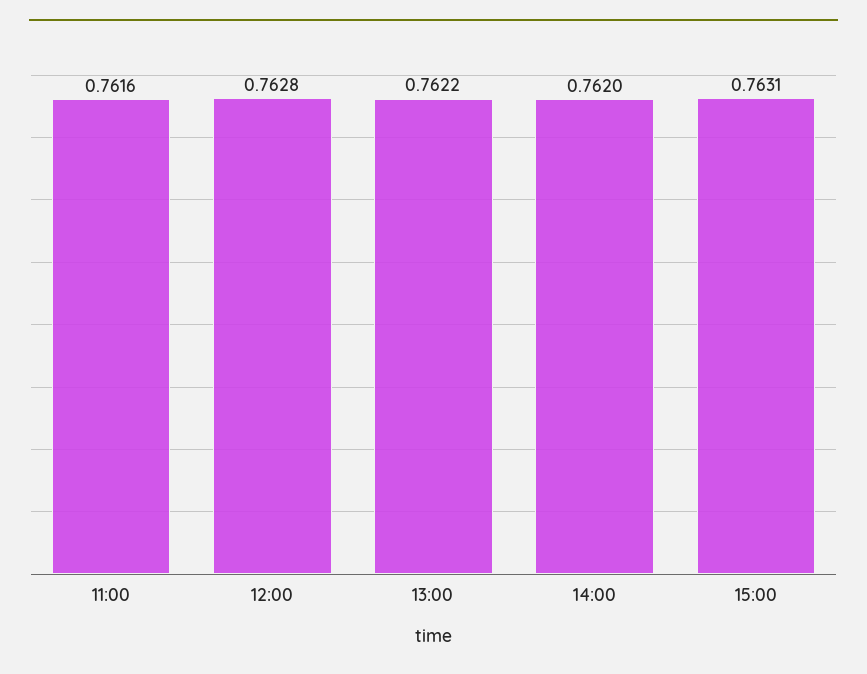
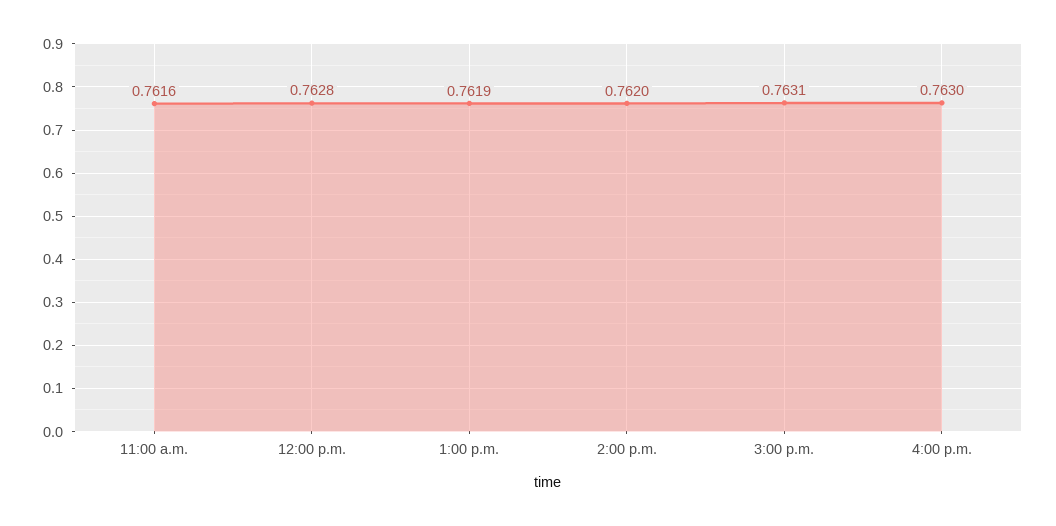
13:00: 0.7622 -> 0.7619
4:00 p.m.: none -> 0.763

